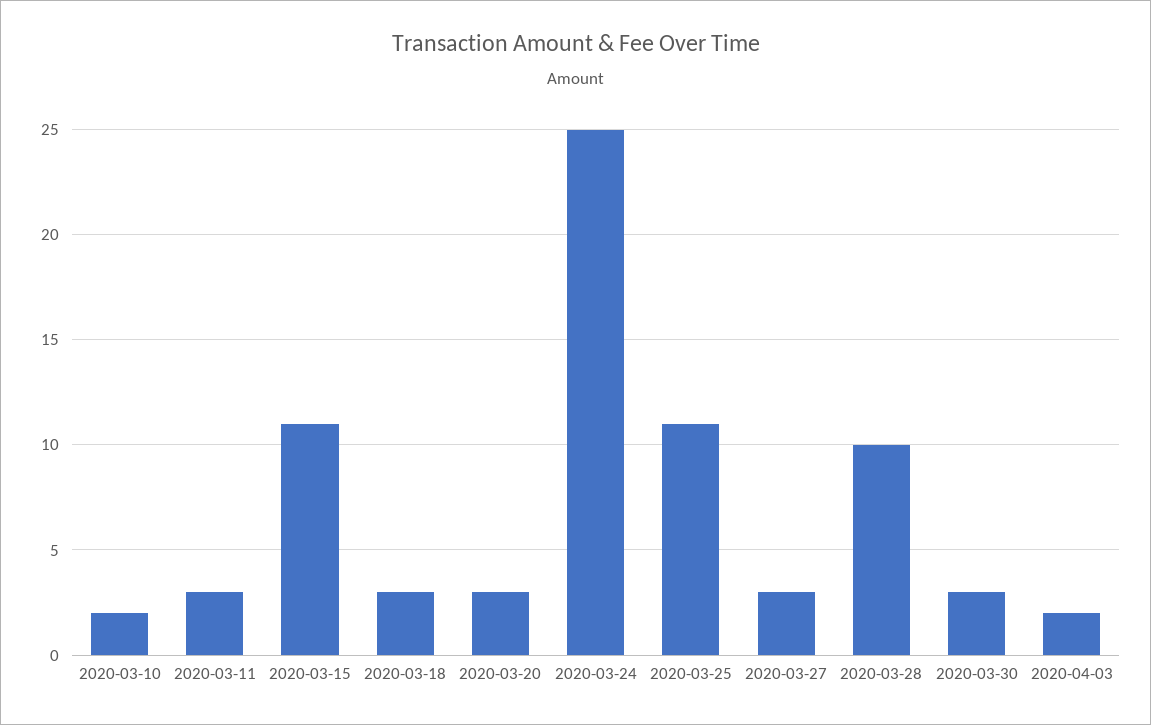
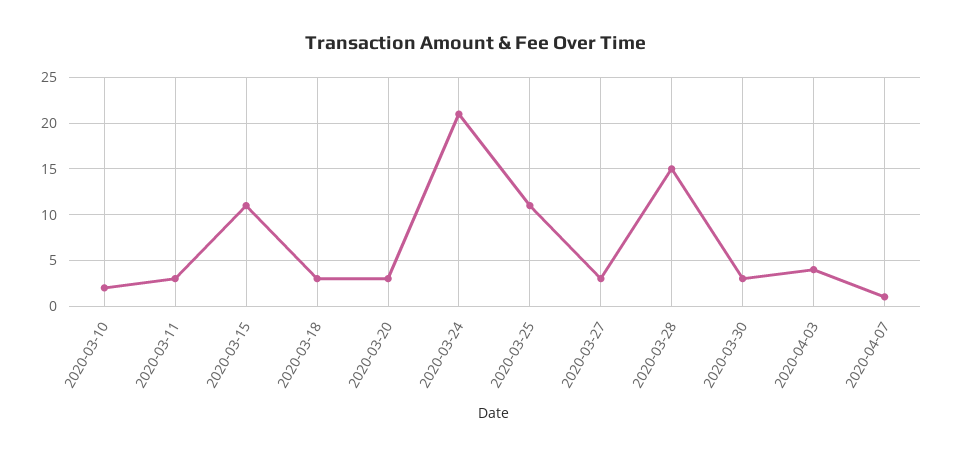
2020-03-24: 25 -> 21
2020-03-28: 10 -> 15
2020-04-03: 2 -> 4
2020-04-07: none -> 1

